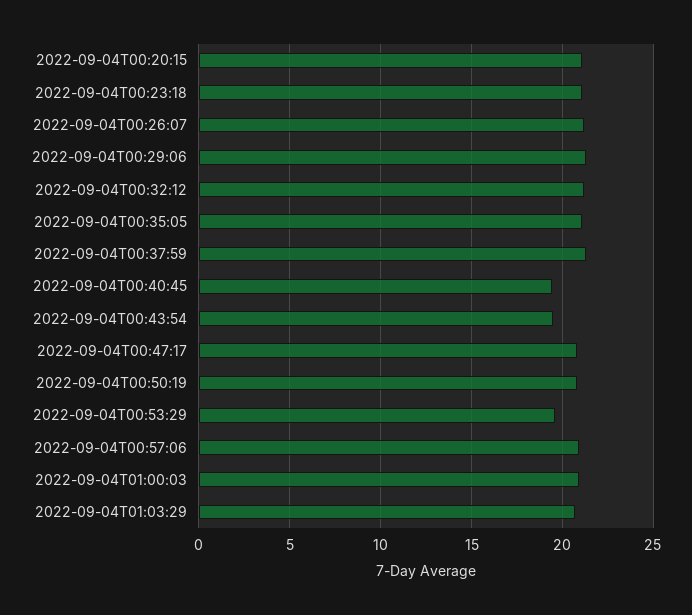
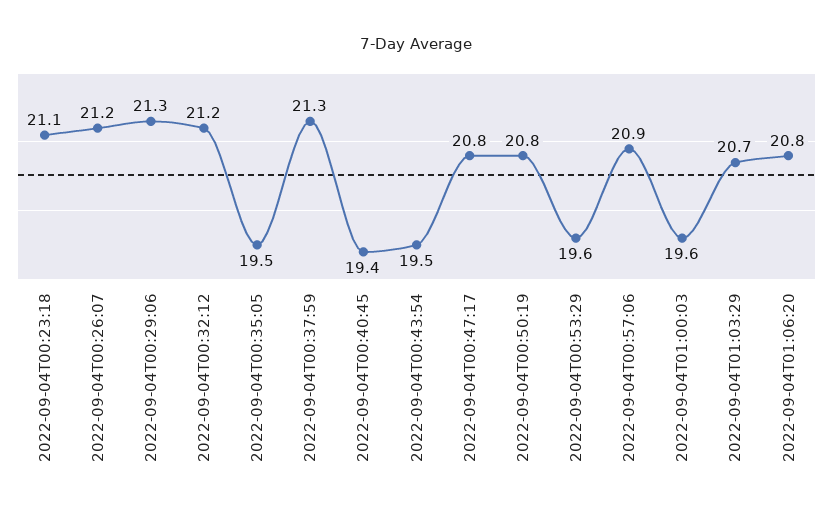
2022-09-04T00:20:15: 21 -> none
2022-09-04T00:35:05: 21 -> 19.5
2022-09-04T01:00:03: 21 -> 19.6
2022-09-04T01:06:20: none -> 20.8

